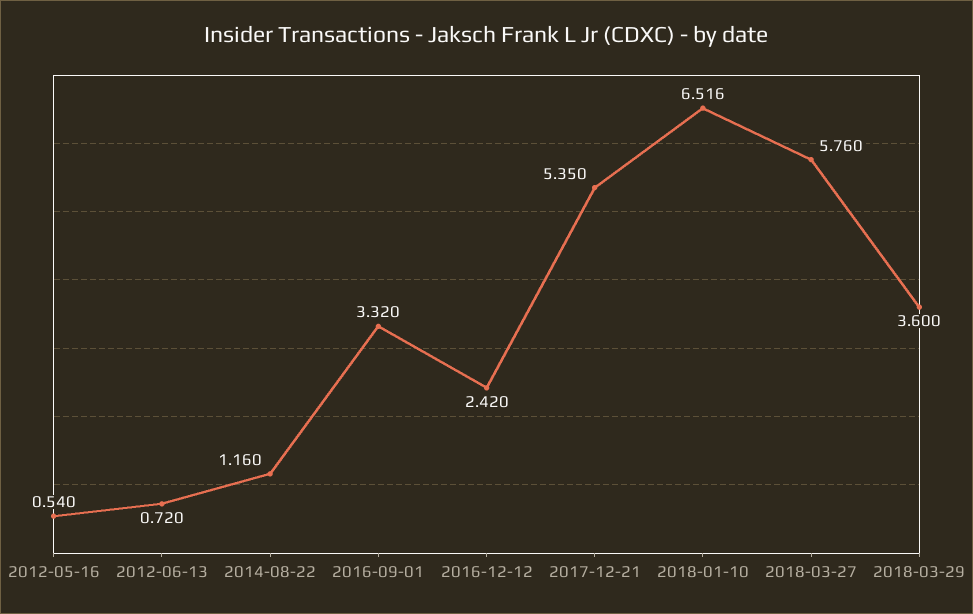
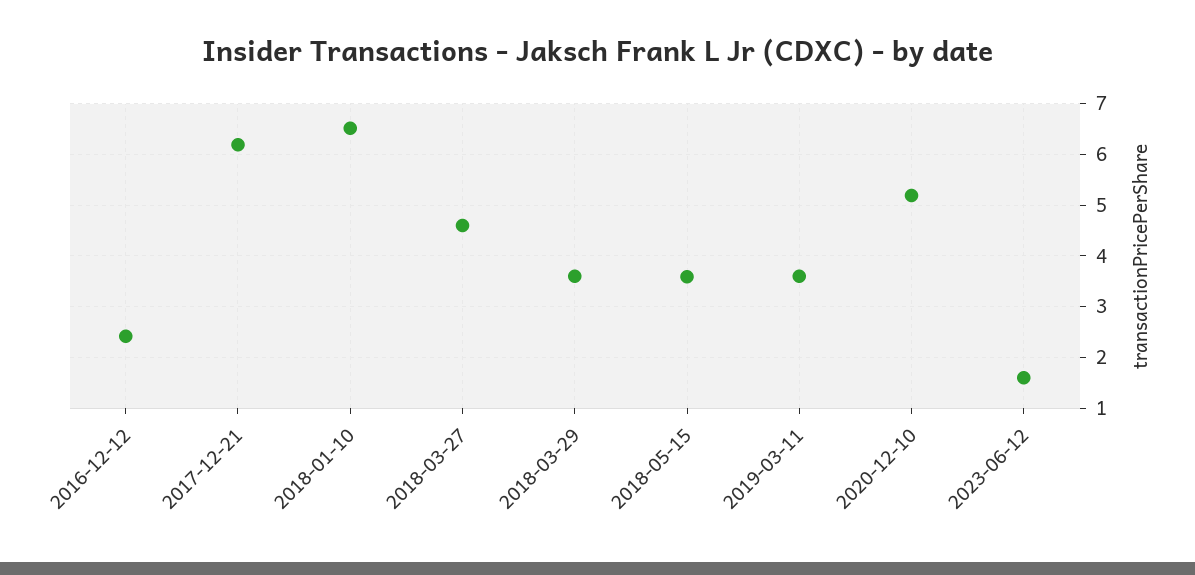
2012-05-16: 0.54 -> none
2012-06-13: 0.72 -> none
2014-08-22: 1.16 -> none
2016-09-01: 3.32 -> none
2017-12-21: 5.35 -> 6.2
2018-03-27: 5.76 -> 4.6
2018-05-15: none -> 3.6
2019-03-11: none -> 3.6
2020-12-10: none -> 5.2
2023-06-12: none -> 1.6

